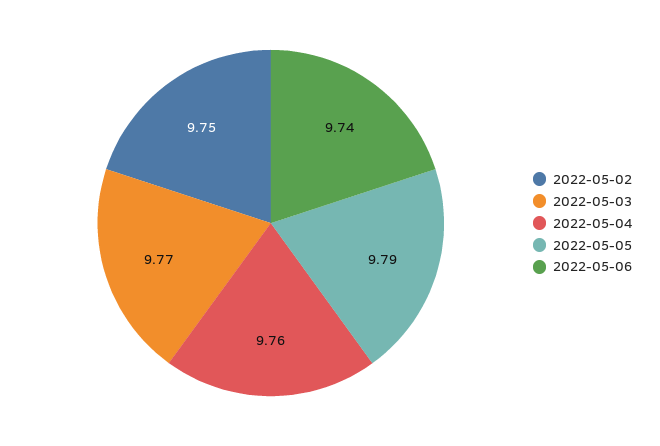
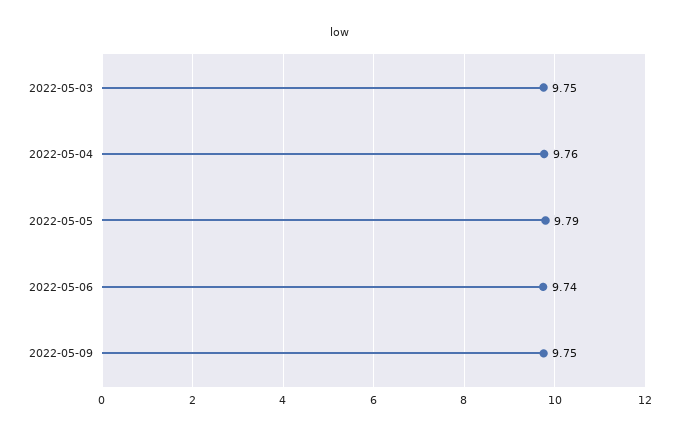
2022-05-02: 9.75 -> none
2022-05-03: 9.77 -> 9.75
2022-05-09: none -> 9.75

